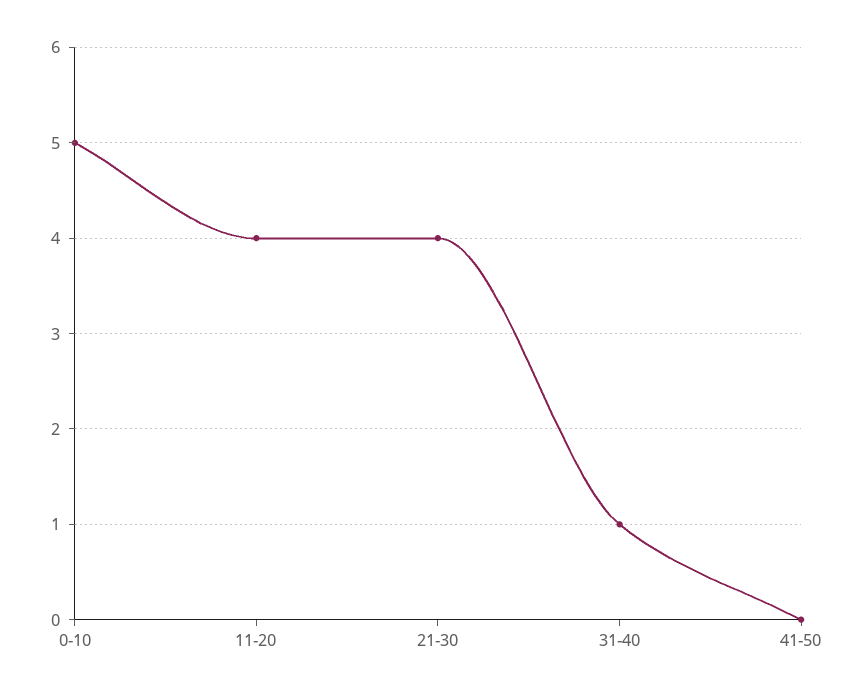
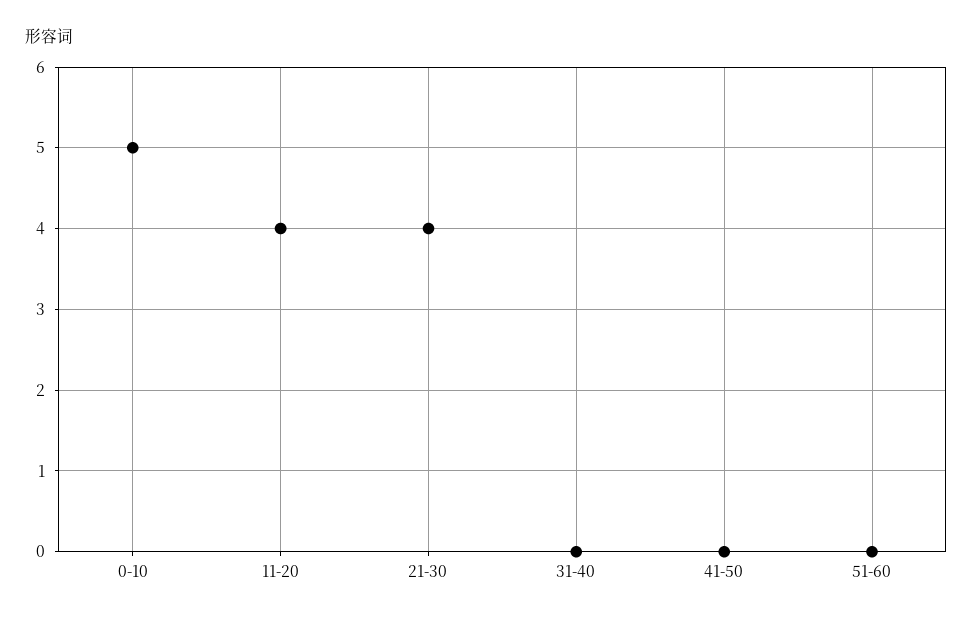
31-40: 1 -> 0
51-60: none -> 0

